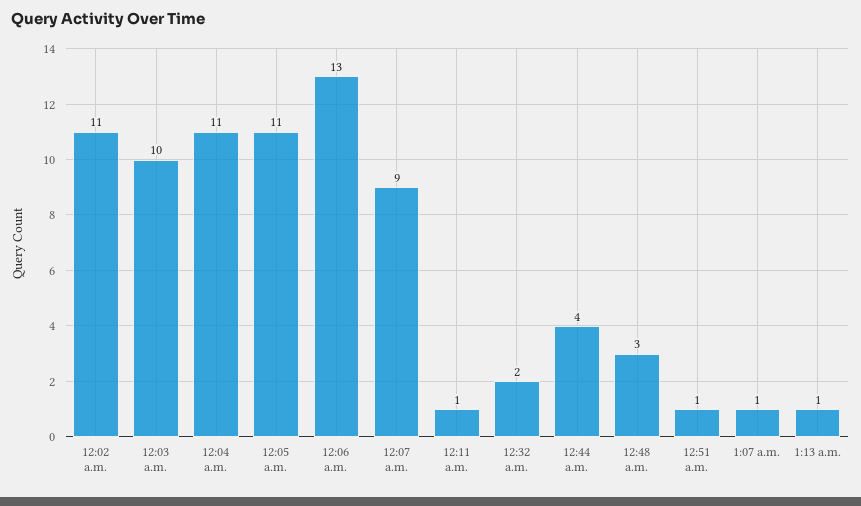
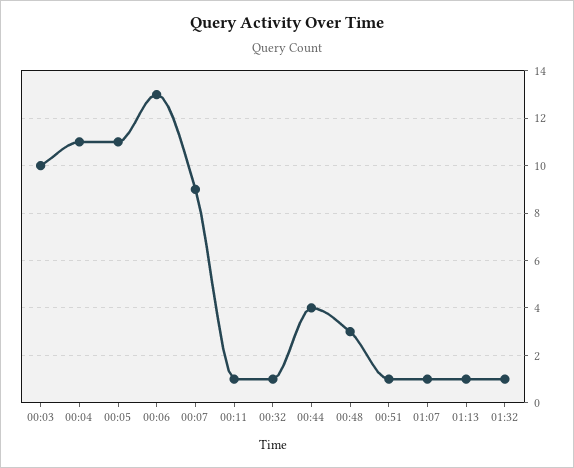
12:02 a.m.: 11 -> none
12:32 a.m.: 2 -> 1
01:32: none -> 1

